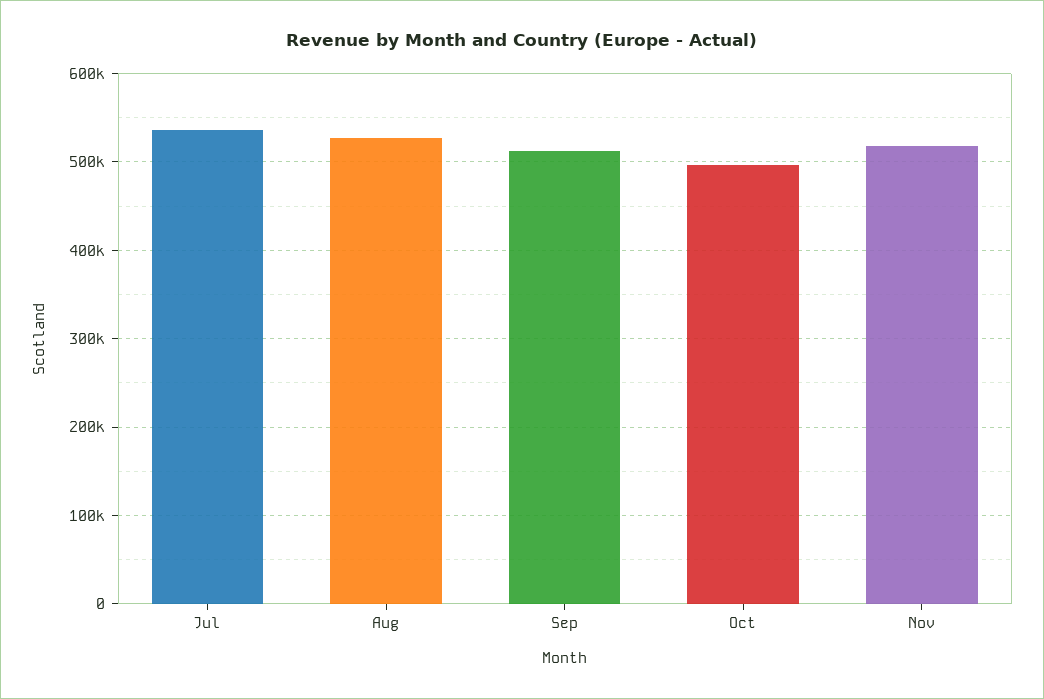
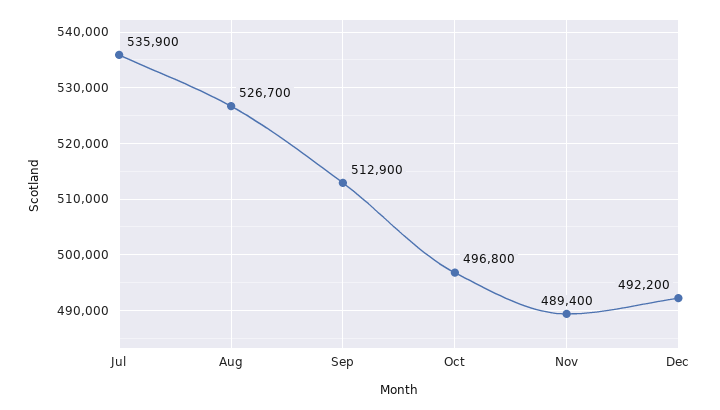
Nov: 520000 -> 489400
Dec: none -> 492200

